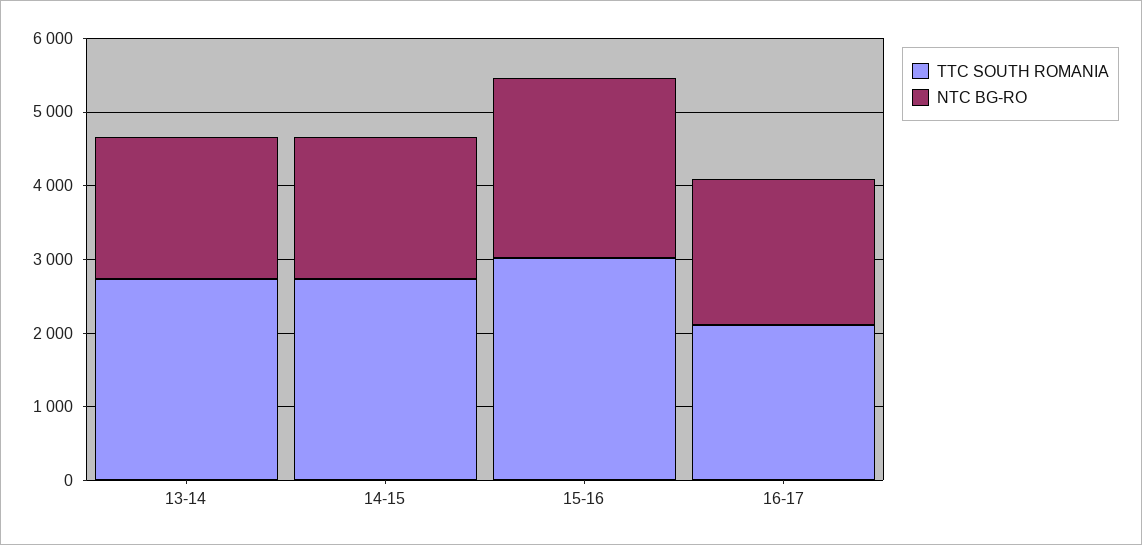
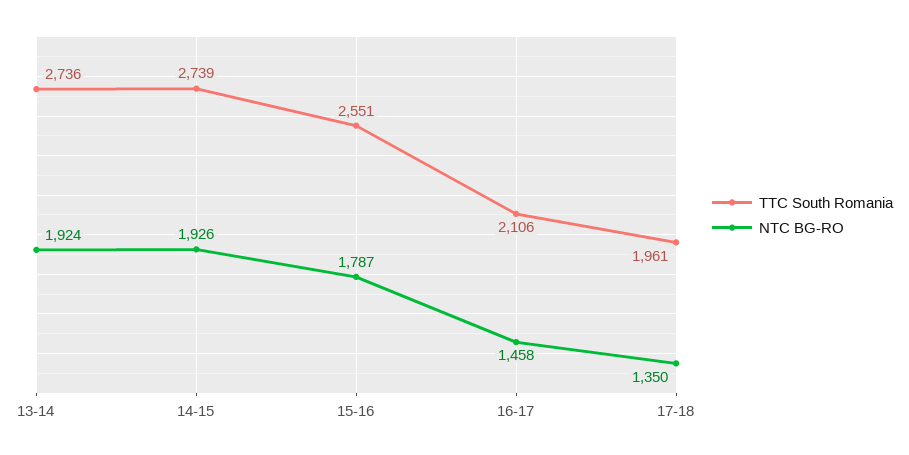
TTC SOUTH ROMANIA, 15-16: 3000 -> 2551
NTC BG-RO, 15-16: 2400 -> 1787
NTC BG-RO, 16-17: 2000 -> 1458
TTC SOUTH ROMANIA, 17-18: none -> 1961
NTC BG-RO, 17-18: none -> 1350

